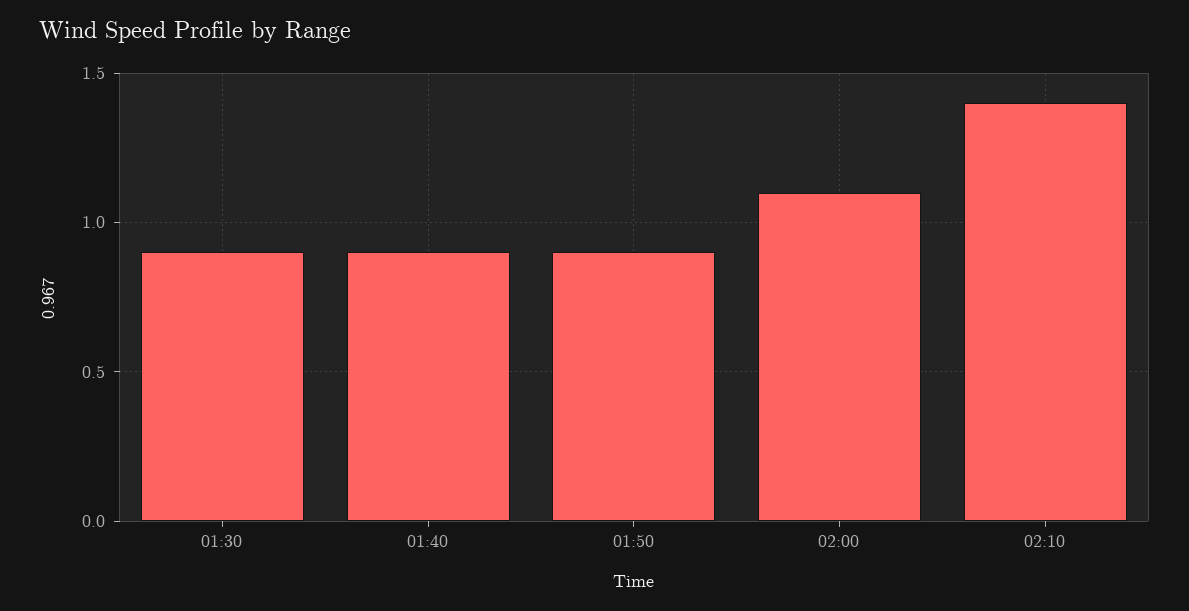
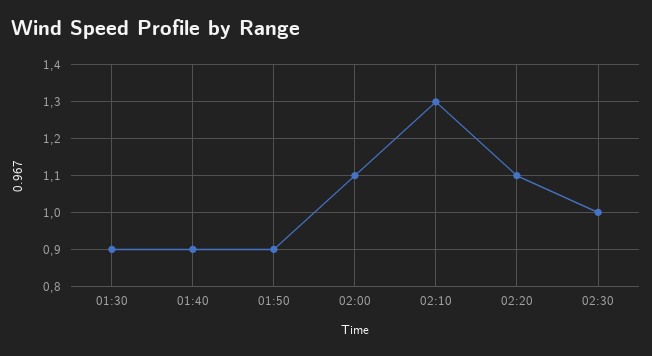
02:10: 1.4 -> 1.3
02:20: none -> 1.1
02:30: none -> 1

